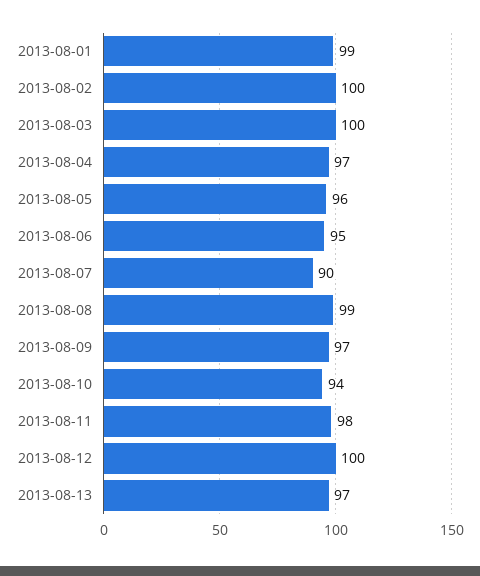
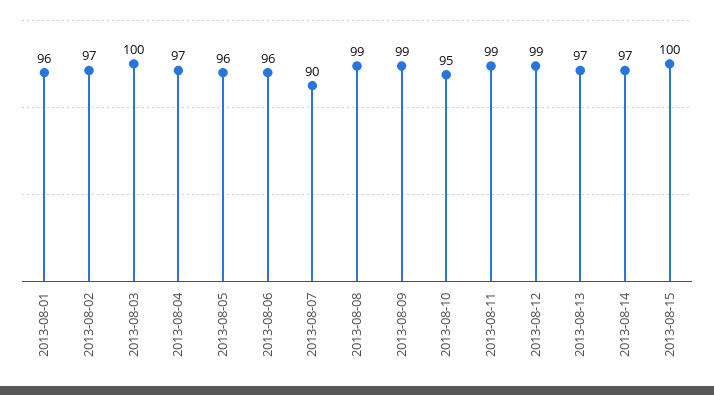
2013-08-01: 99 -> 96
2013-08-02: 100 -> 97
2013-08-06: 95 -> 96
2013-08-09: 97 -> 99
2013-08-10: 94 -> 95
2013-08-11: 98 -> 99
2013-08-12: 100 -> 99
2013-08-14: none -> 97
2013-08-15: none -> 100

